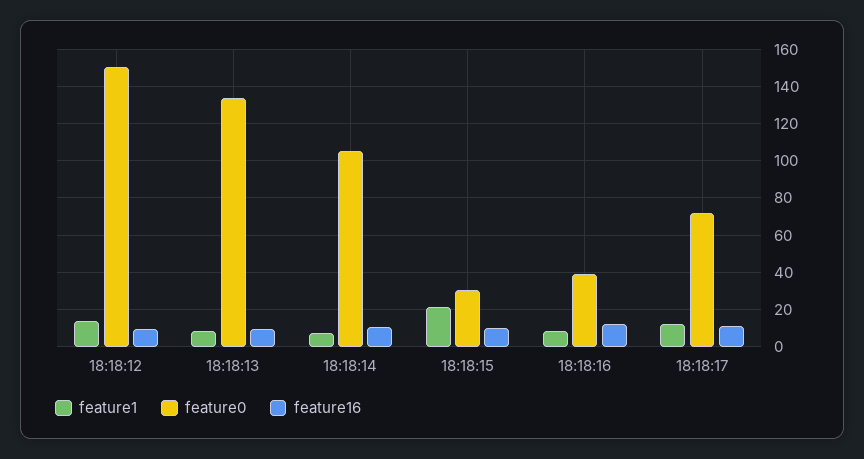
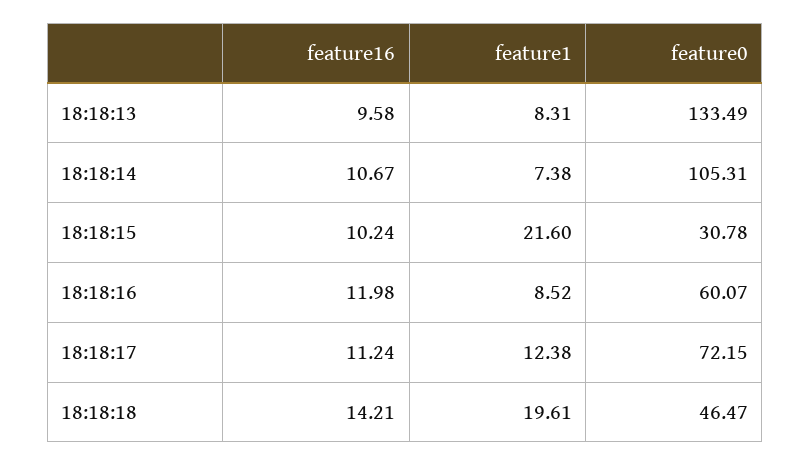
feature1, 18:18:12: 15 -> none
feature0, 18:18:12: 150 -> none
feature16, 18:18:12: 10 -> none
feature0, 18:18:16: 40 -> 60.07
feature16, 18:18:18: none -> 14.21
feature1, 18:18:18: none -> 19.61
feature0, 18:18:18: none -> 46.47

